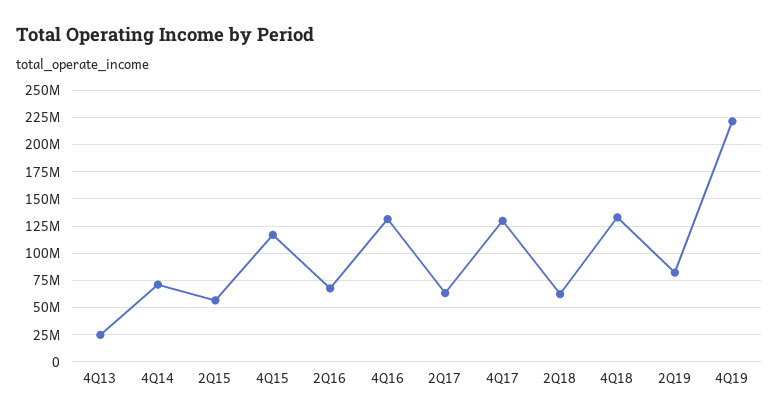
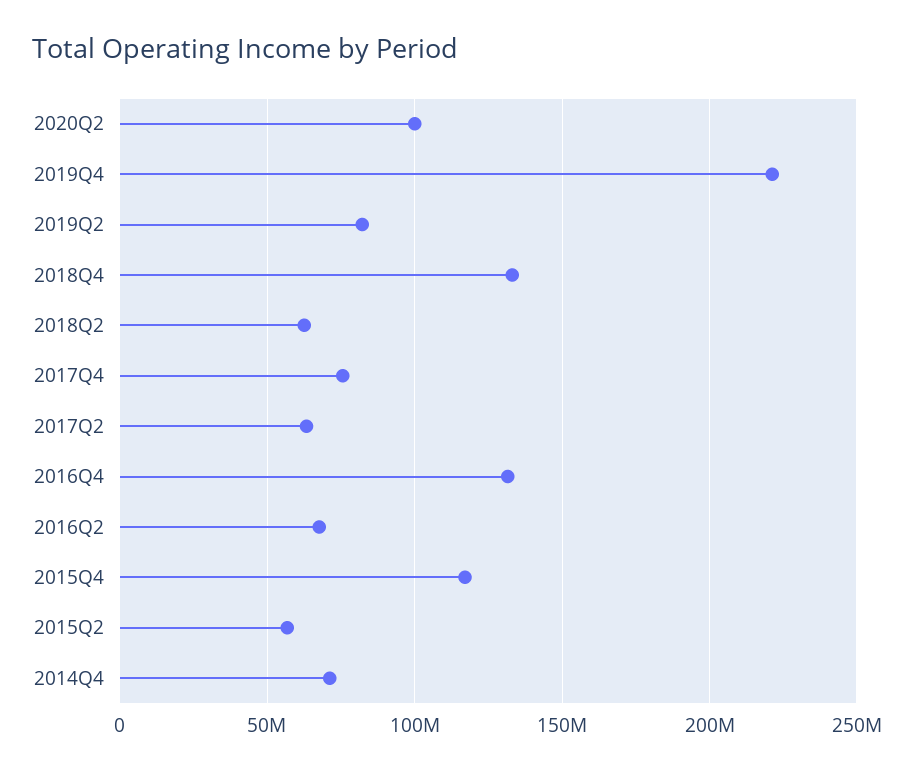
4Q13: 25000000 -> none
4Q17: 125000000 -> 75000000
2020Q2: none -> 100000000

